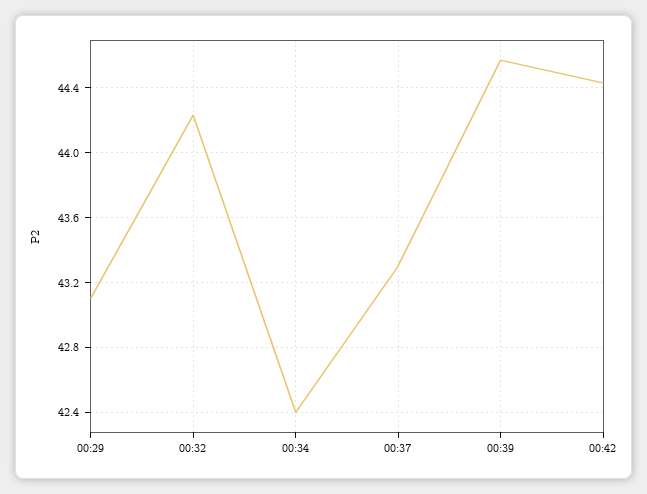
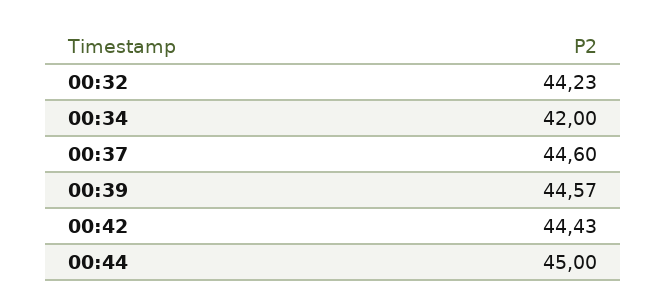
00:29: 43.1 -> none
00:34: 42.4 -> 42
00:37: 43.3 -> 44.6
00:44: none -> 45

